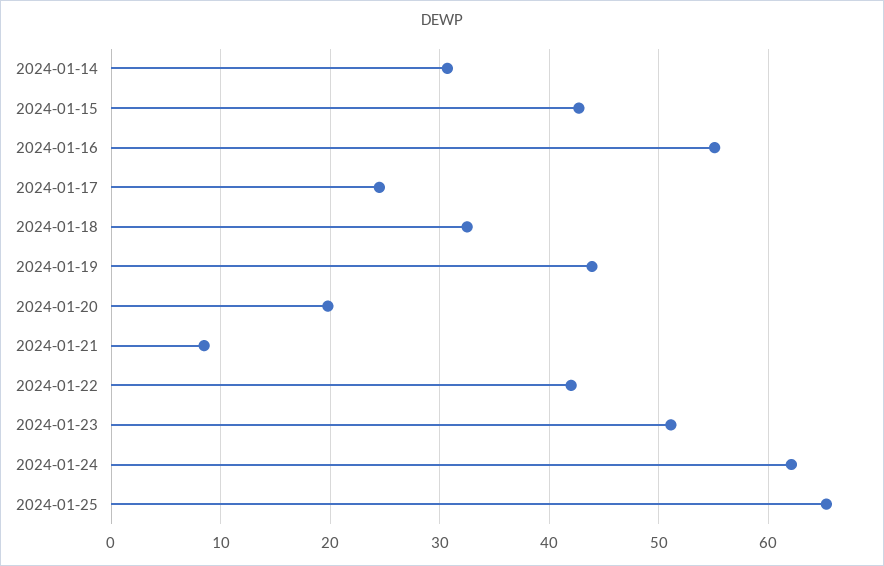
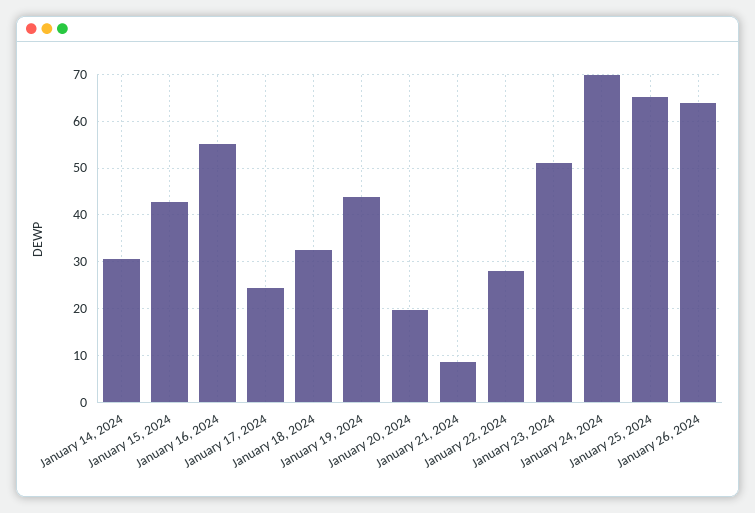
2024-01-22: 42 -> 28
2024-01-24: 62 -> 70
January 26, 2024: none -> 64

